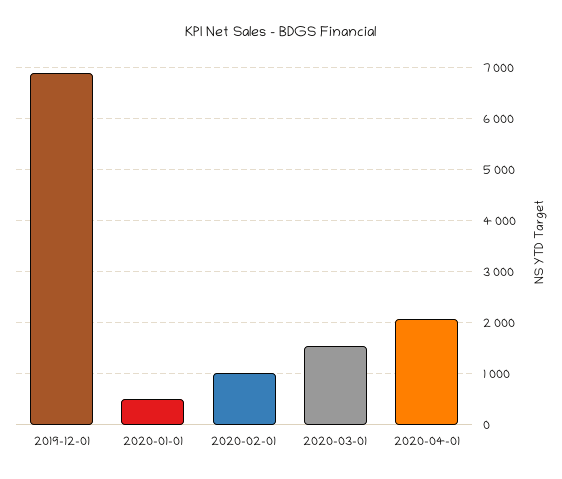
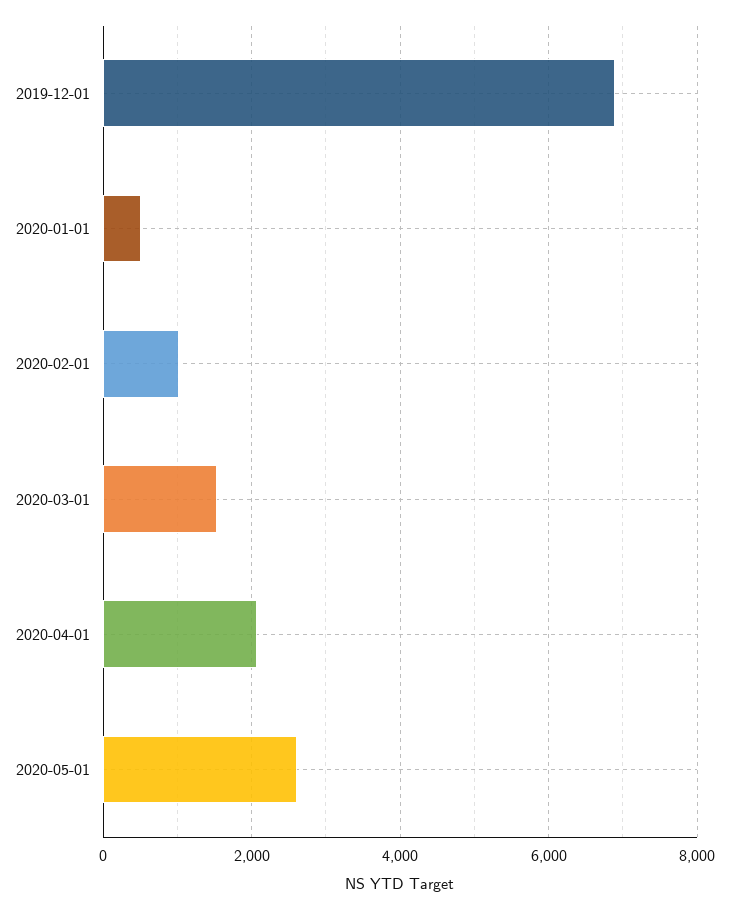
2020-05-01: none -> 2600

